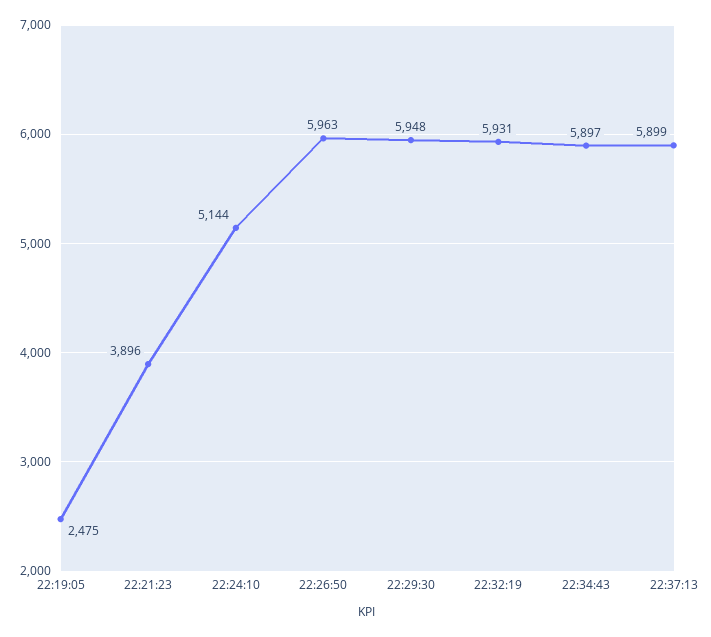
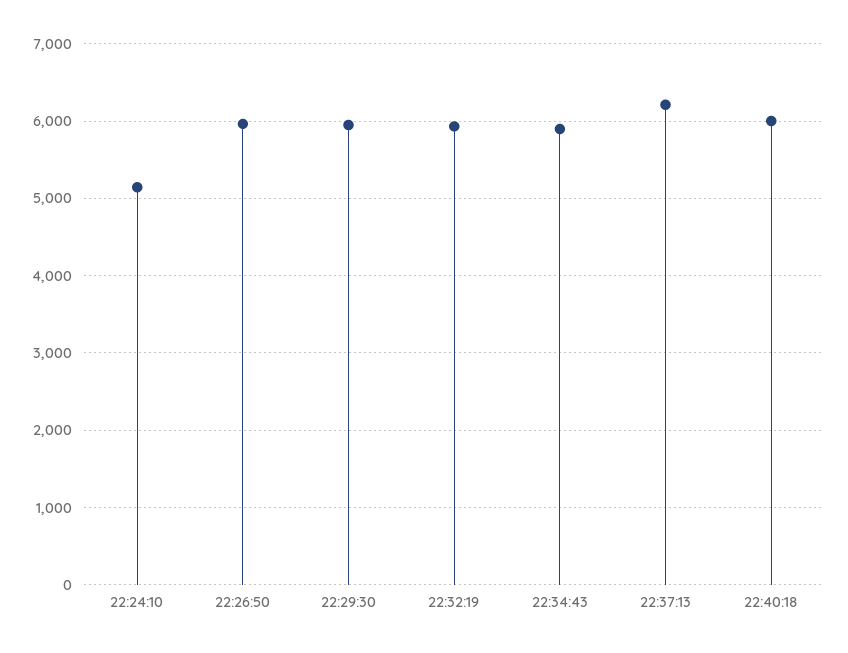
22:19:05: 2475 -> none
22:21:23: 3896 -> none
22:37:13: 5899 -> 6200
22:40:18: none -> 6000

